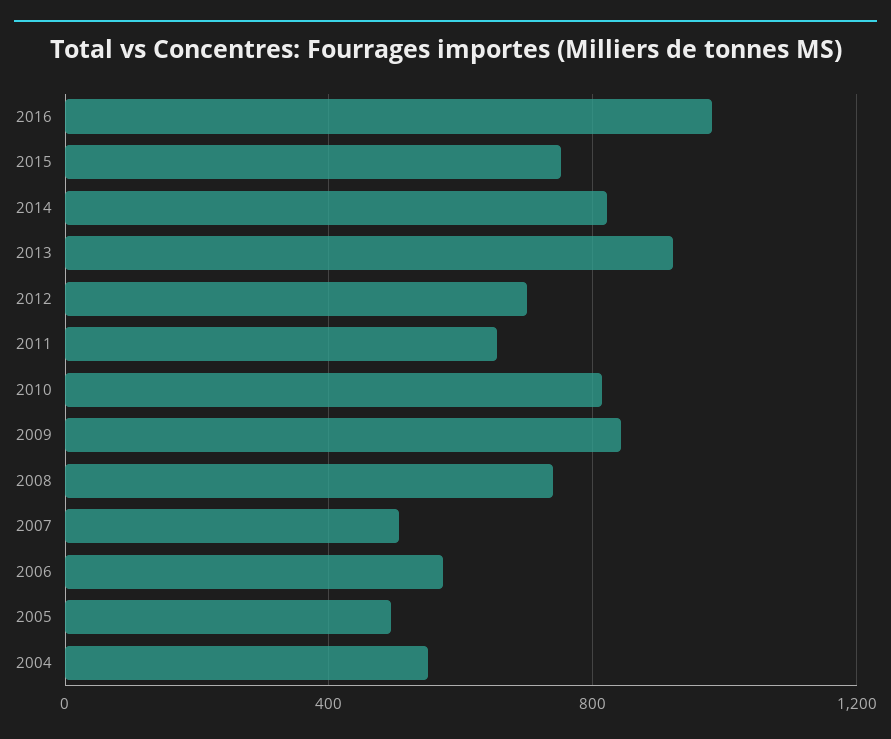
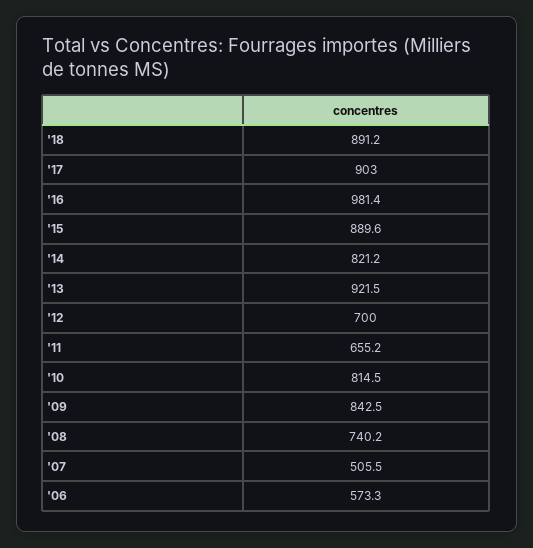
2015: 750 -> 889.6
2005: 500 -> none
2004: 550 -> none
'18: none -> 891.2
'17: none -> 903

